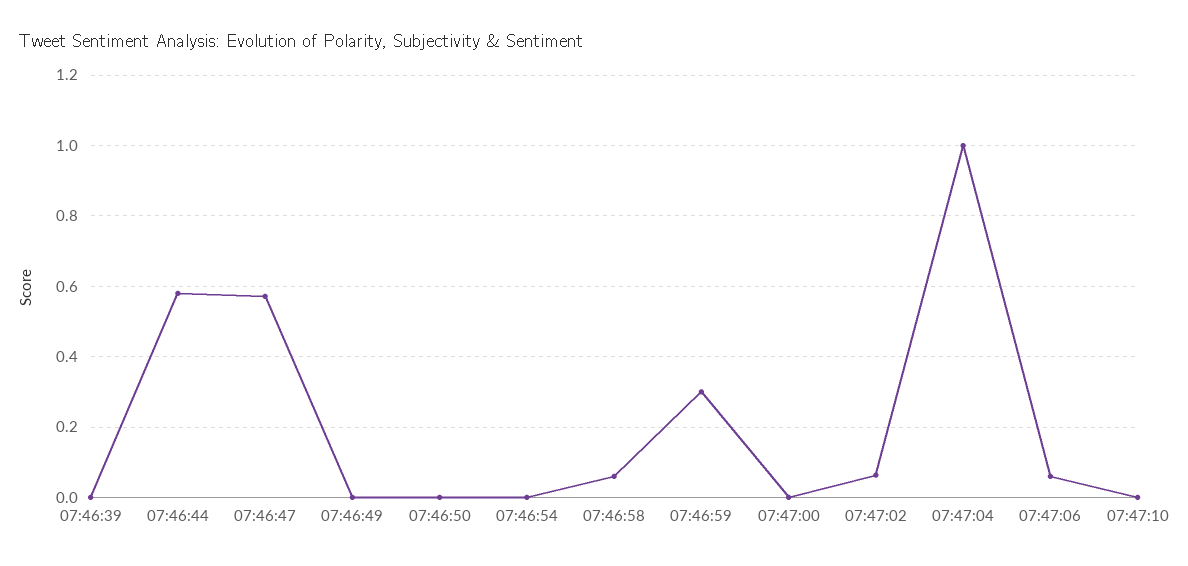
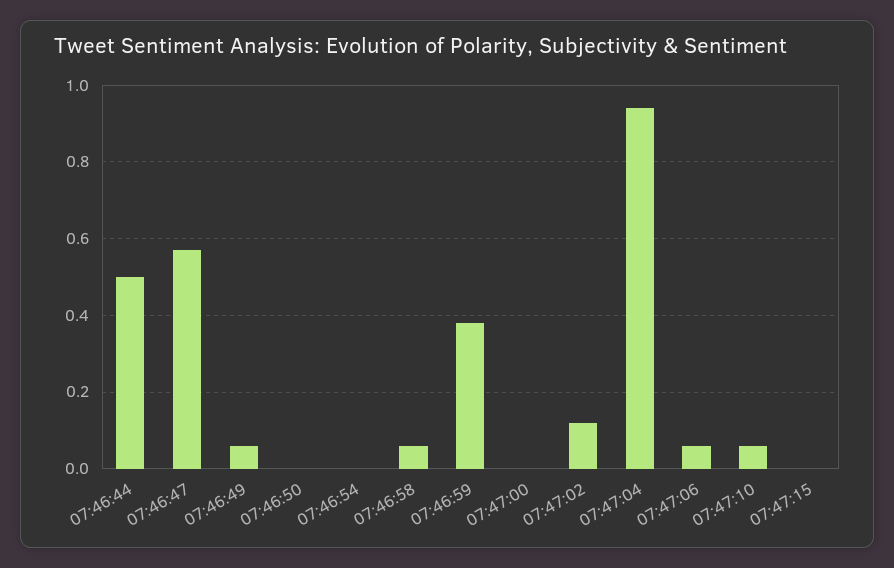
07:46:39: 0 -> none
07:46:44: 0.58 -> 0.5
07:46:49: 0 -> 0.06
07:46:59: 0.3 -> 0.38
07:47:02: 0.06 -> 0.12
07:47:04: 1 -> 0.94
07:47:10: 0 -> 0.06
07:47:15: none -> 0

